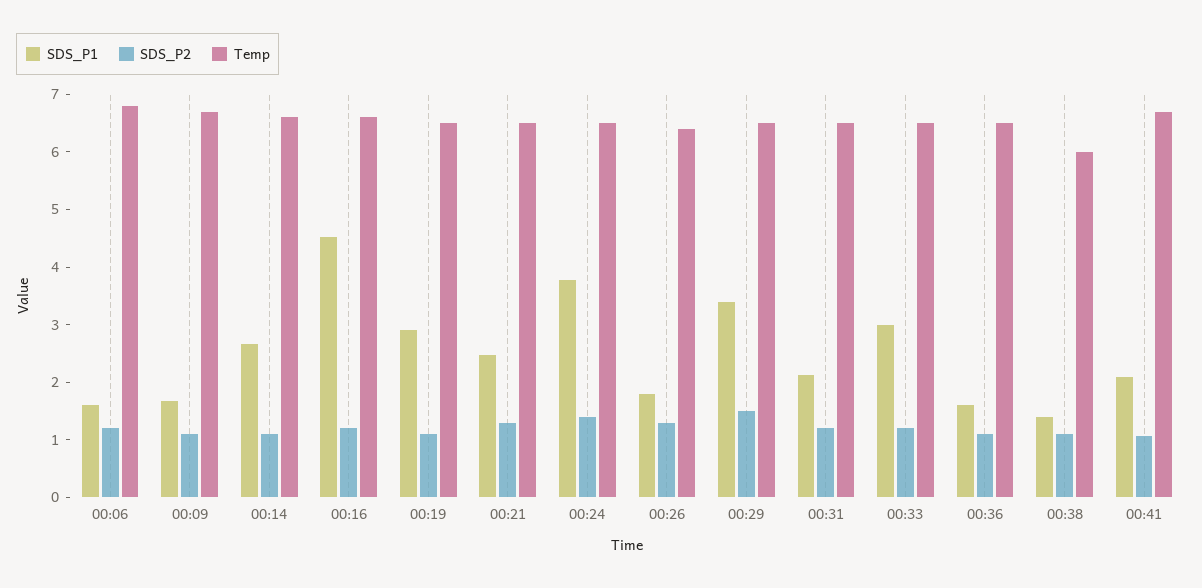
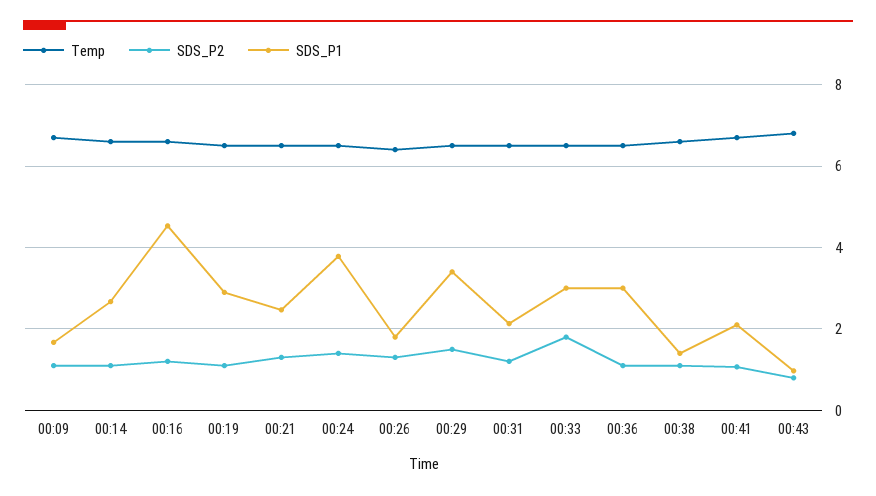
SDS_P1, 00:06: 1.6 -> none
SDS_P2, 00:06: 1.2 -> none
Temp, 00:06: 6.8 -> none
SDS_P2, 00:33: 1.2 -> 1.8
SDS_P1, 00:36: 1.6 -> 3
Temp, 00:38: 6 -> 6.6
Temp, 00:43: none -> 6.8
SDS_P2, 00:43: none -> 0.8
SDS_P1, 00:43: none -> 1

